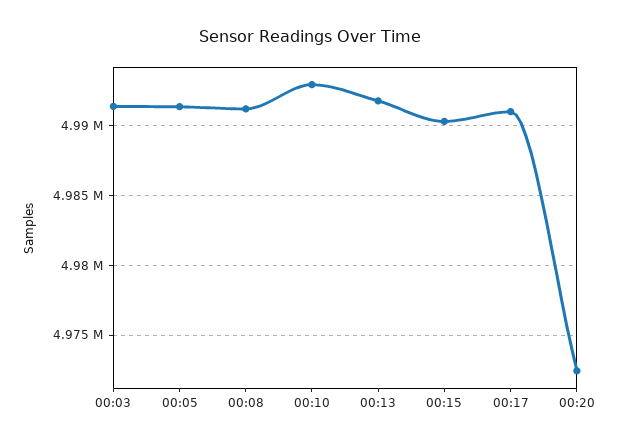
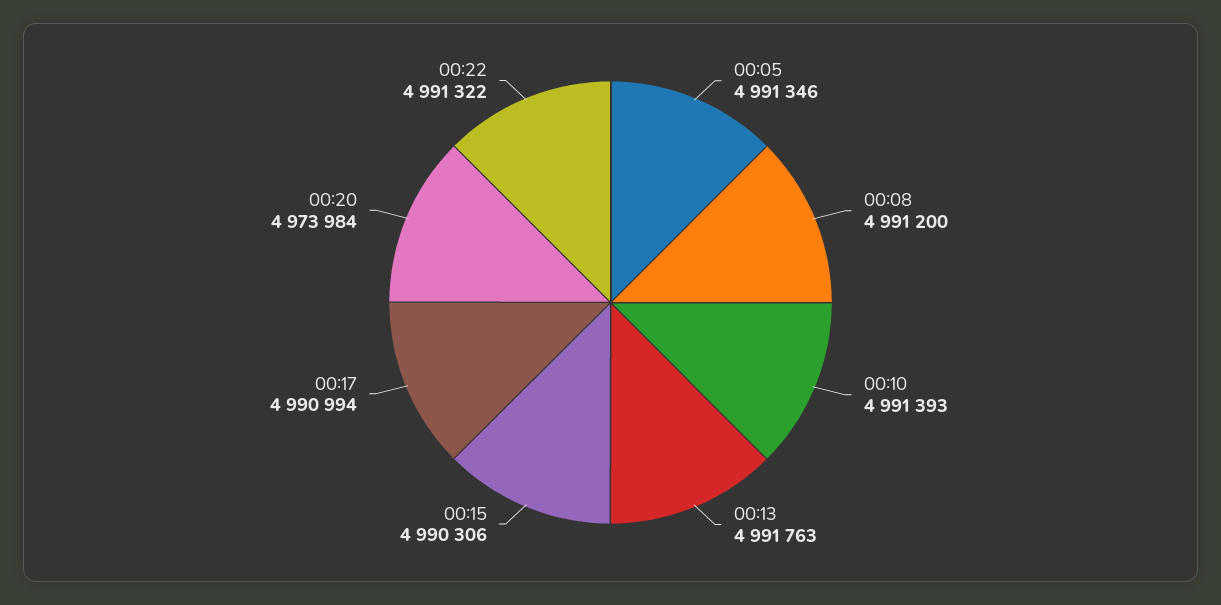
00:03: 4991500 -> none
00:10: 4993000 -> 4991393
00:20: 4972500 -> 4973984
00:22: none -> 4991322

